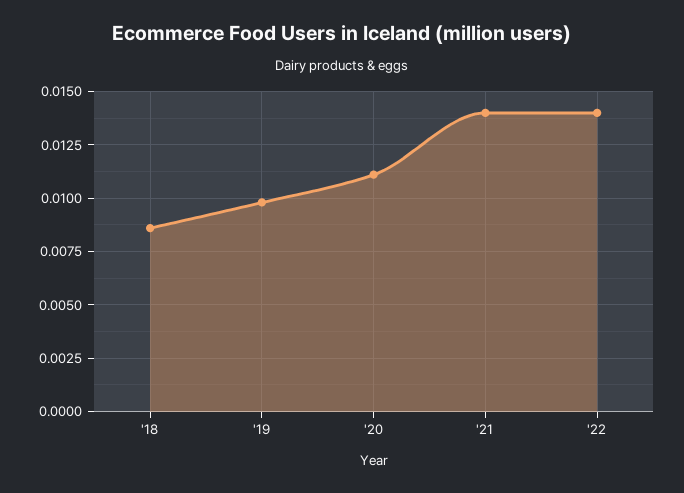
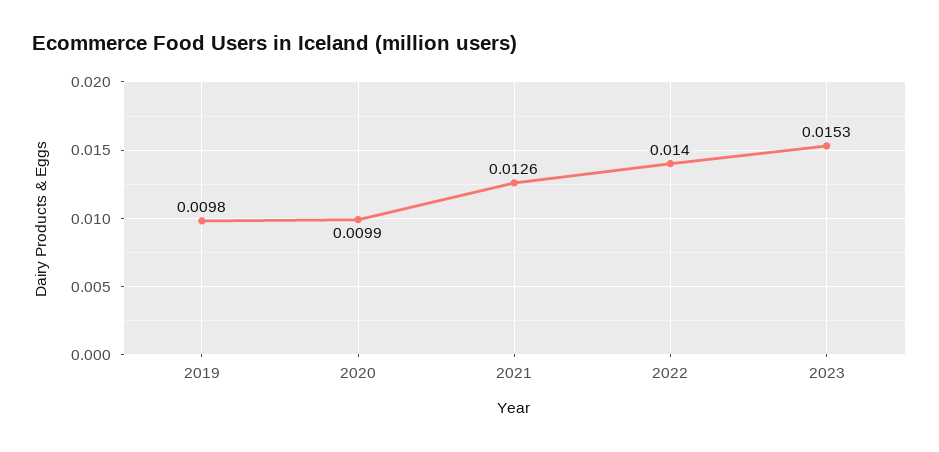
'18: 0.0085 -> none
'20: 0.011 -> 0.0099
'21: 0.014 -> 0.0126
2023: none -> 0.0153

